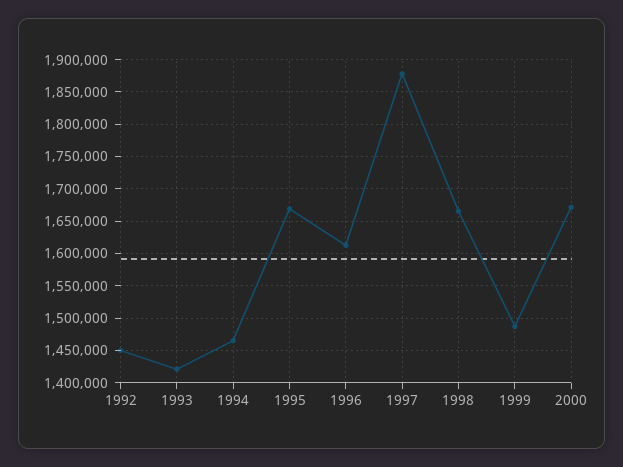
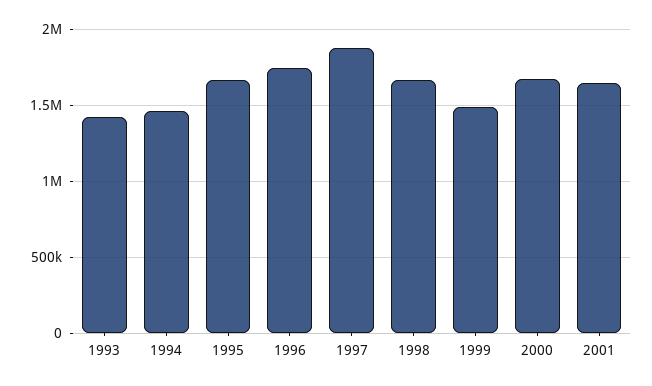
1992: 1450000 -> none
1996: 1610000 -> 1750000
2001: none -> 1650000

